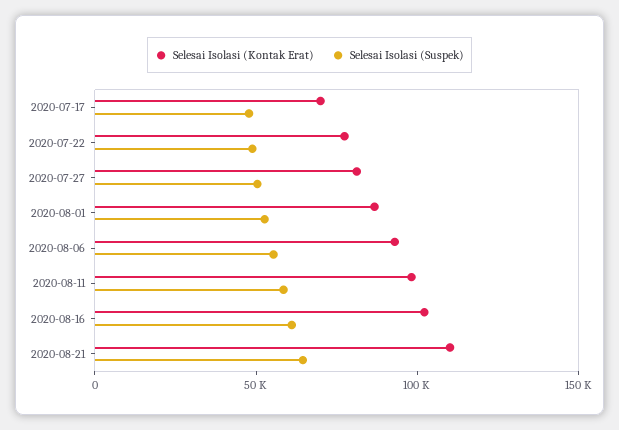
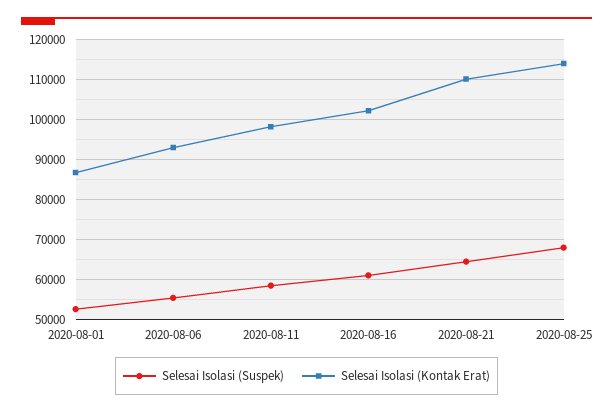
Selesai Isolasi (Kontak Erat), 2020-07-17: 70000 -> none
Selesai Isolasi (Suspek), 2020-07-17: 50000 -> none
Selesai Isolasi (Kontak Erat), 2020-07-22: 80000 -> none
Selesai Isolasi (Suspek), 2020-07-22: 50000 -> none
Selesai Isolasi (Kontak Erat), 2020-07-27: 80000 -> none
Selesai Isolasi (Suspek), 2020-07-27: 50000 -> none
Selesai Isolasi (Suspek), 2020-08-25: none -> 68000
Selesai Isolasi (Kontak Erat), 2020-08-25: none -> 114000

